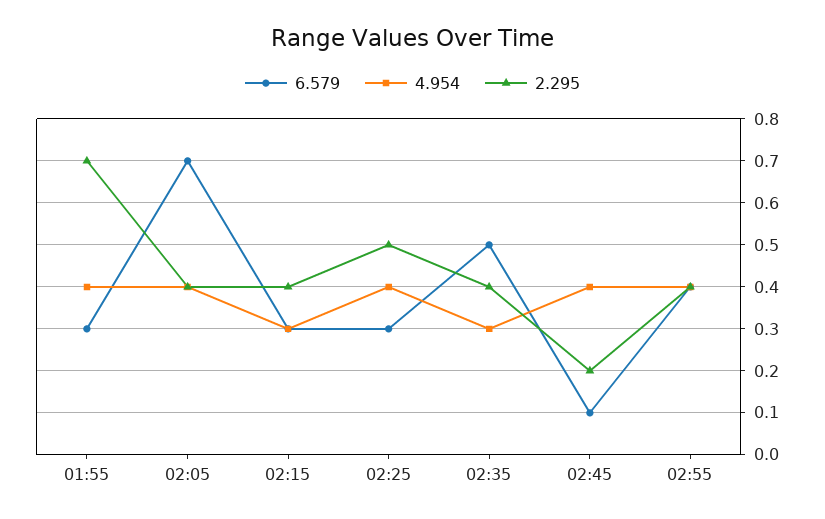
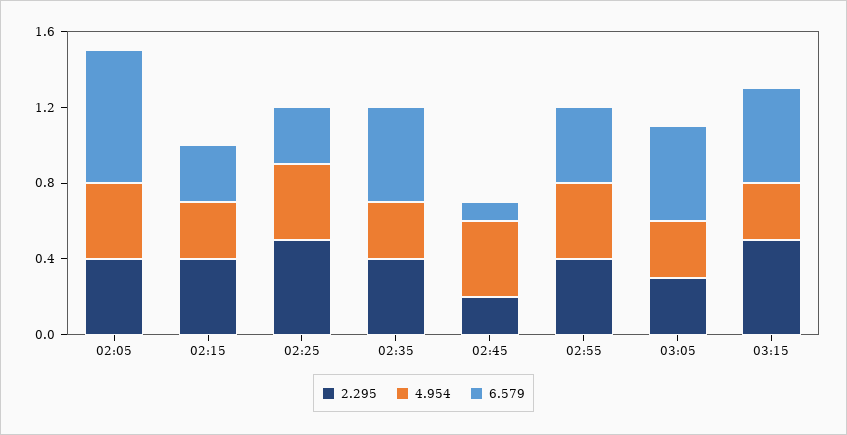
6.579, 01:55: 0.3 -> none
4.954, 01:55: 0.4 -> none
2.295, 01:55: 0.7 -> none
2.295, 03:05: none -> 0.3
4.954, 03:05: none -> 0.3
6.579, 03:05: none -> 0.5
2.295, 03:15: none -> 0.5
4.954, 03:15: none -> 0.3
6.579, 03:15: none -> 0.5

